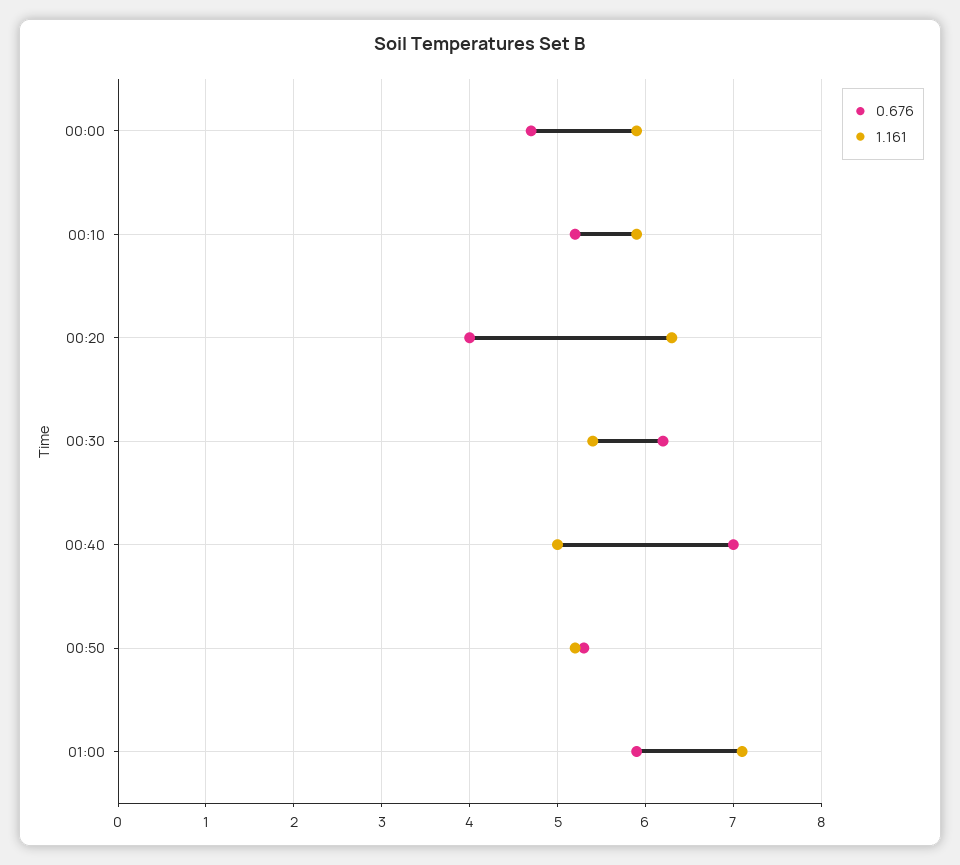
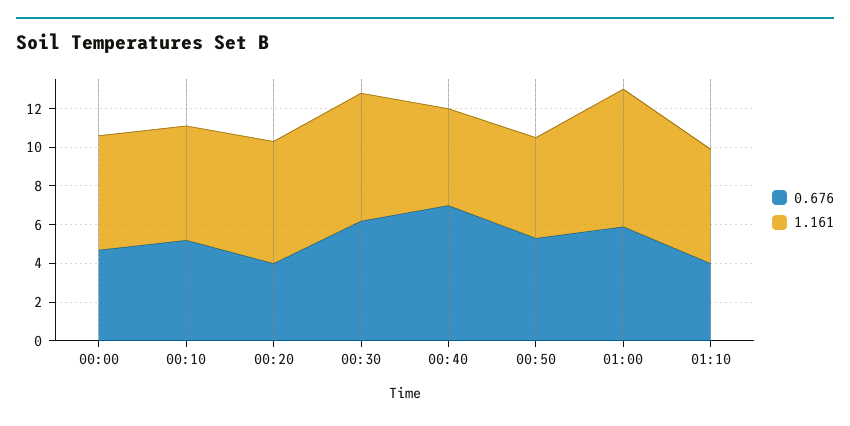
1.161, 00:30: 5.4 -> 6.5
0.676, 01:10: none -> 4
1.161, 01:10: none -> 6

